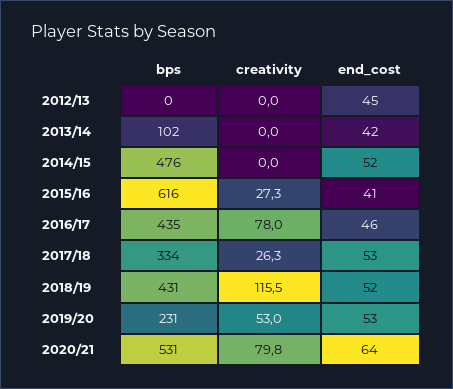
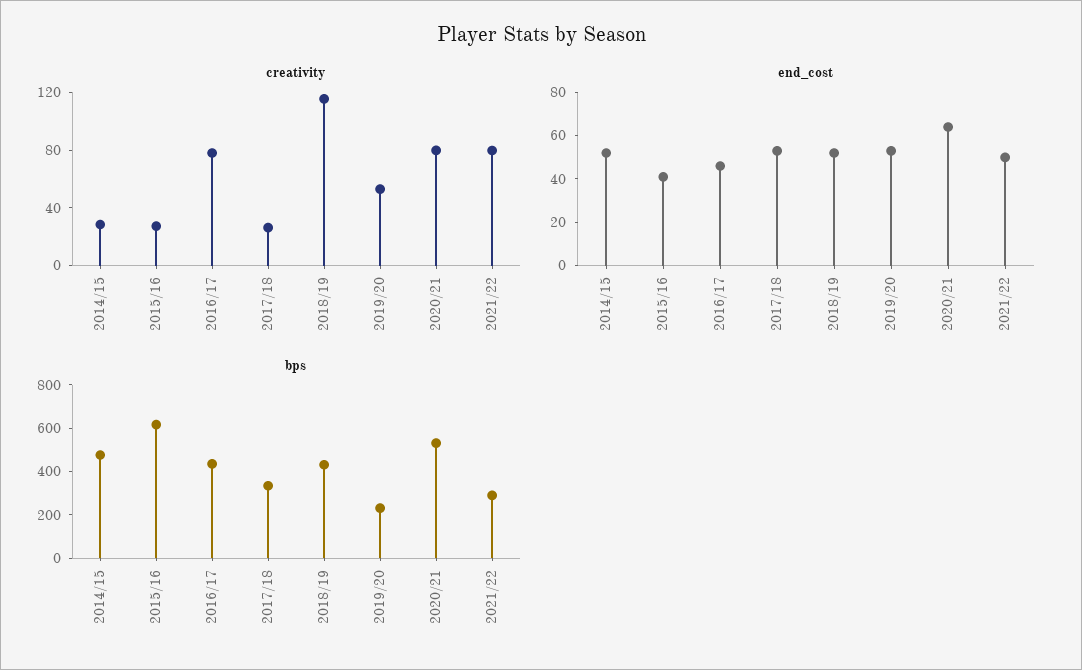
bps, 2012/13: 0 -> none
creativity, 2012/13: 0 -> none
end_cost, 2012/13: 45 -> none
bps, 2013/14: 102 -> none
creativity, 2013/14: 0 -> none
end_cost, 2013/14: 42 -> none
creativity, 2014/15: 0 -> 30
creativity, 2021/22: none -> 80
end_cost, 2021/22: none -> 50
bps, 2021/22: none -> 300

